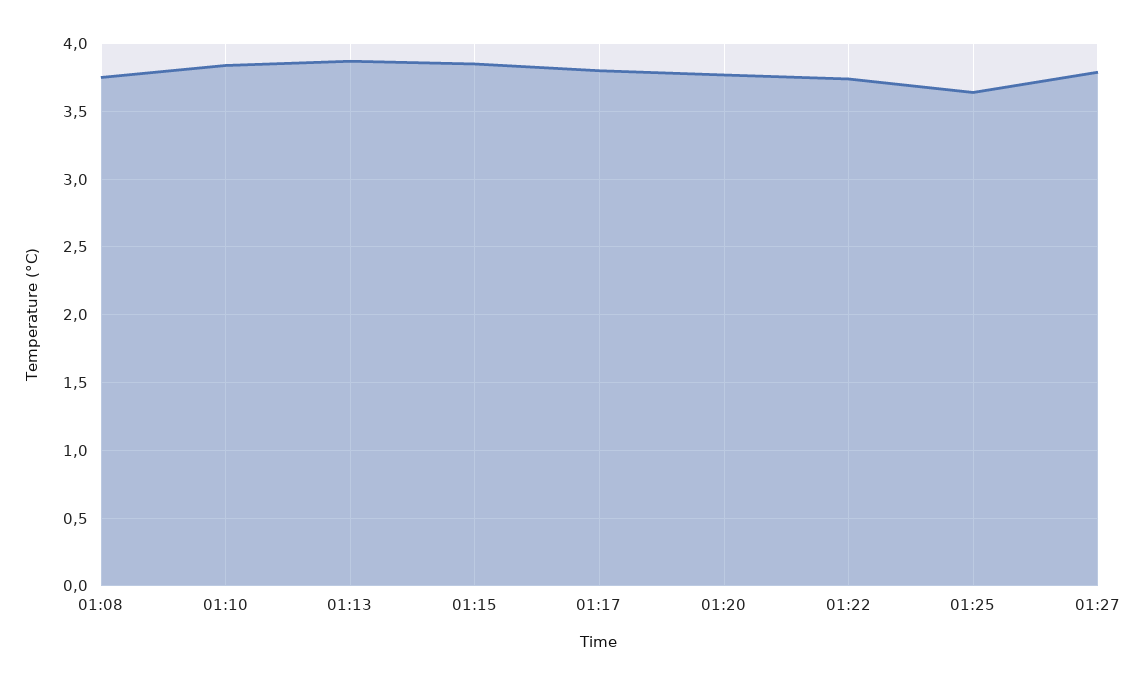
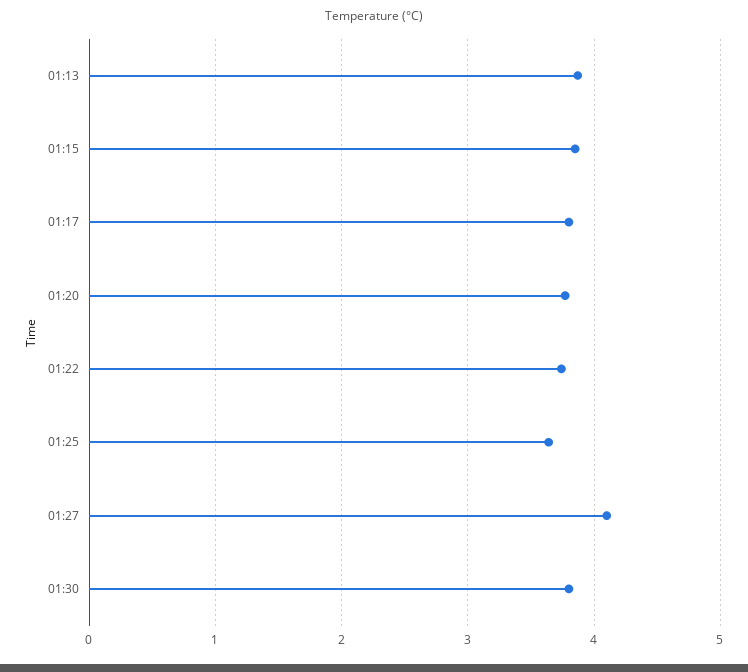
01:08: 3.75 -> none
01:10: 3.85 -> none
01:27: 3.8 -> 4.1
01:30: none -> 3.8

